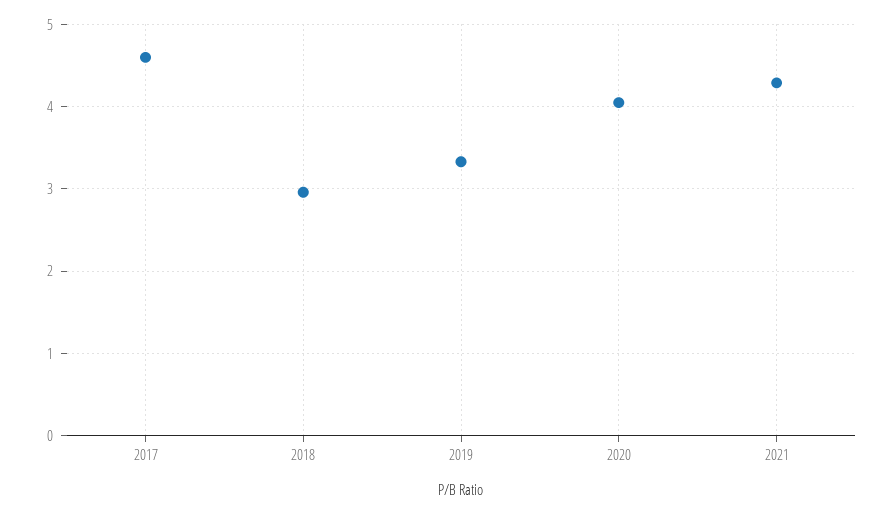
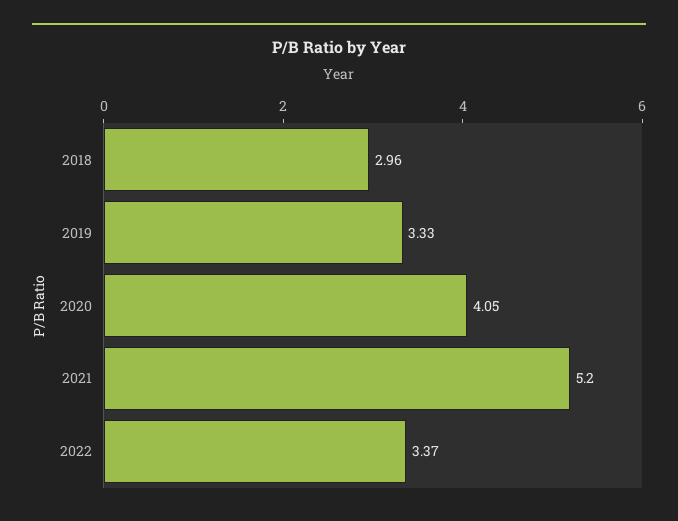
2017: 4.6 -> none
2021: 4.3 -> 5.2
2022: none -> 3.37

